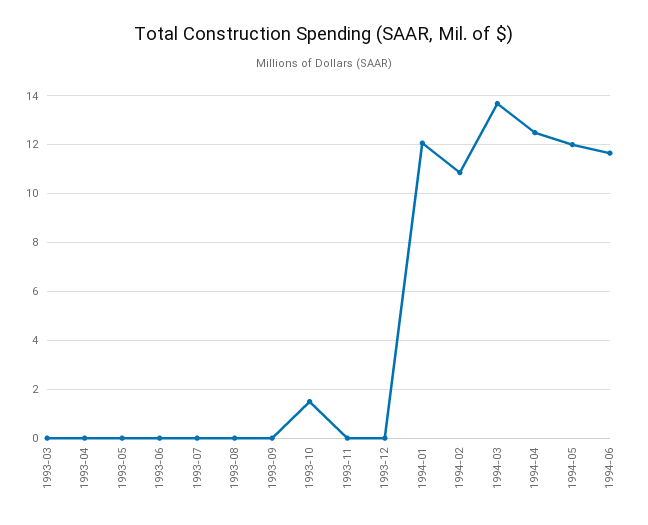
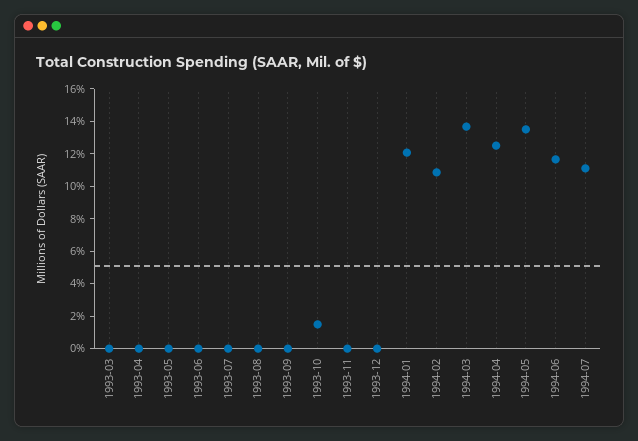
1994-05: 12 -> 13.5
1994-07: none -> 11

